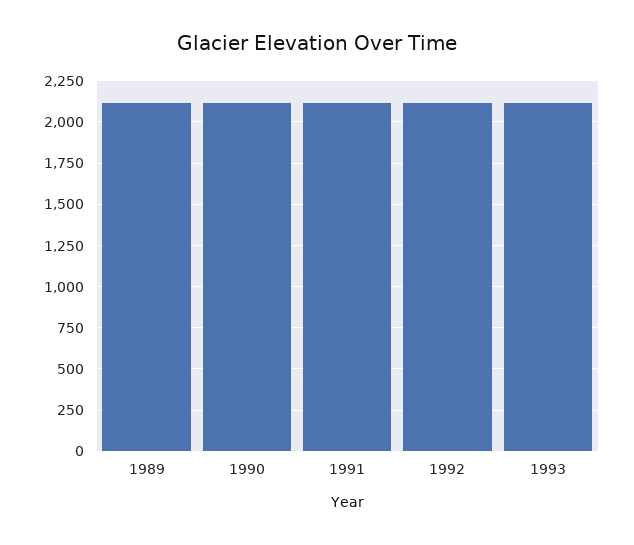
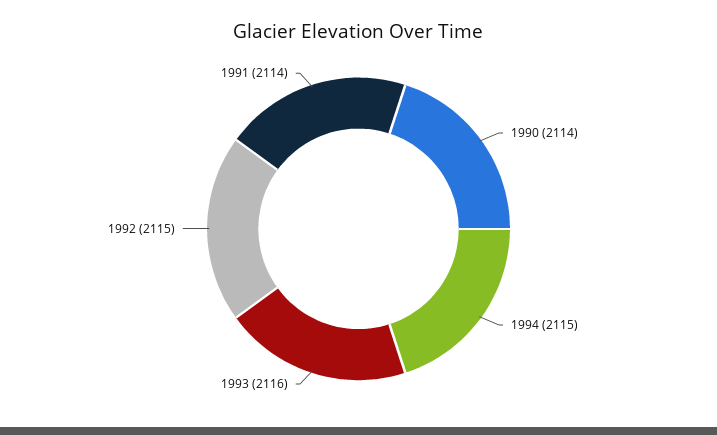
1989: 2100 -> none
1994: none -> 2115

